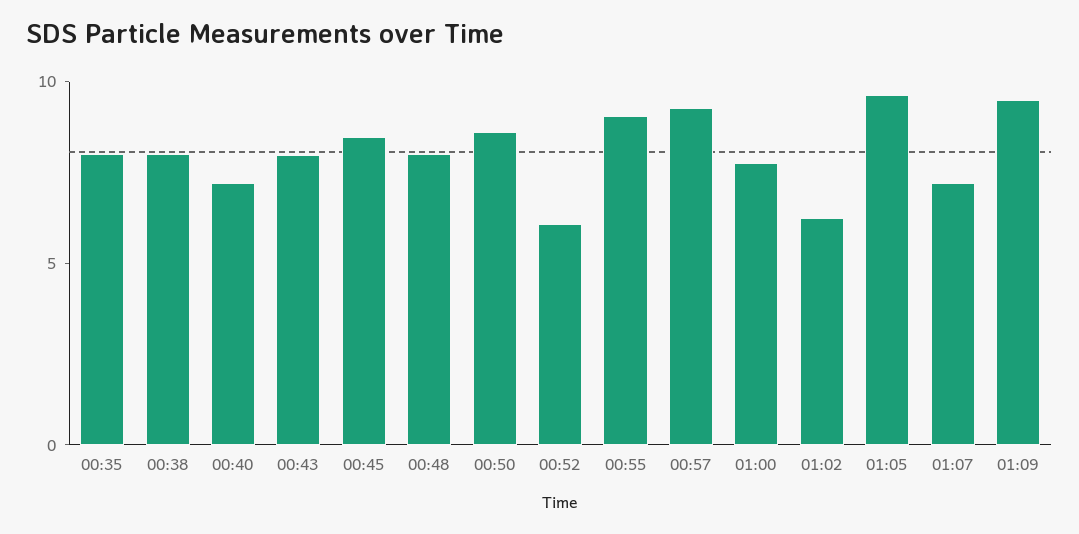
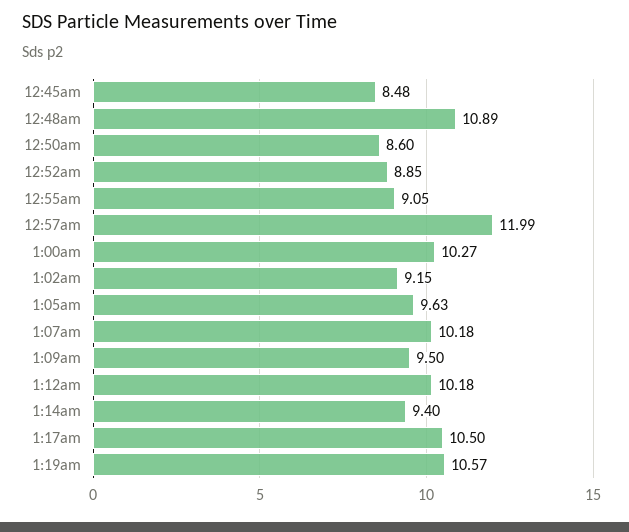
00:35: 8 -> none
00:38: 8 -> none
00:40: 7 -> none
00:43: 8 -> none
00:48: 8 -> 10.89
00:52: 6 -> 8.85
00:57: 9 -> 11.99
01:00: 8 -> 10.27
01:02: 6 -> 9.15
01:07: 7 -> 10.18
1:12am: none -> 10.18
1:14am: none -> 9.4
1:17am: none -> 10.5
1:19am: none -> 10.57

